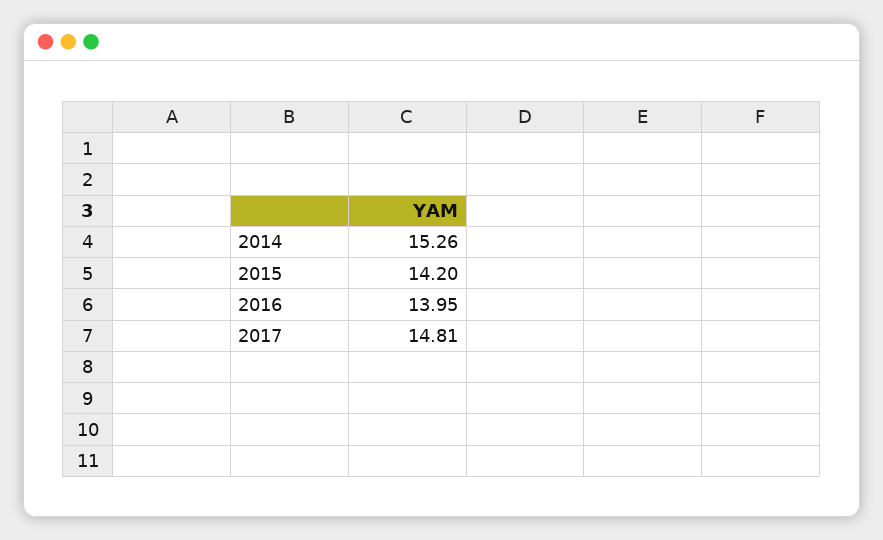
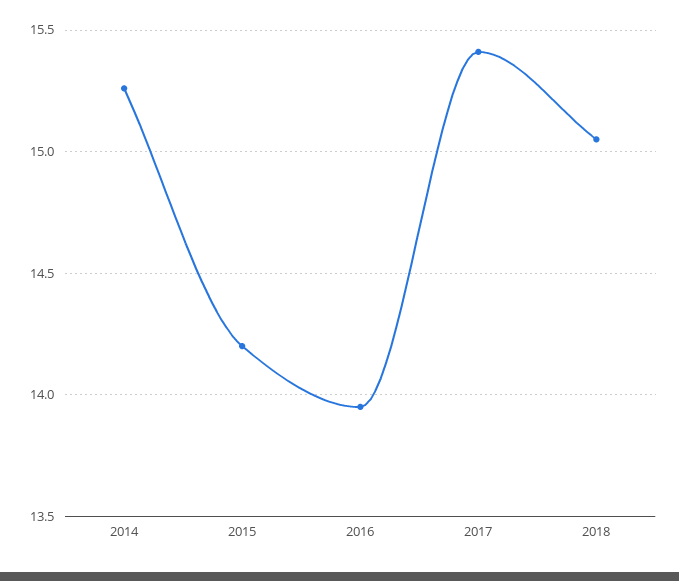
2017: 14.81 -> 15.4
2018: none -> 15.05

